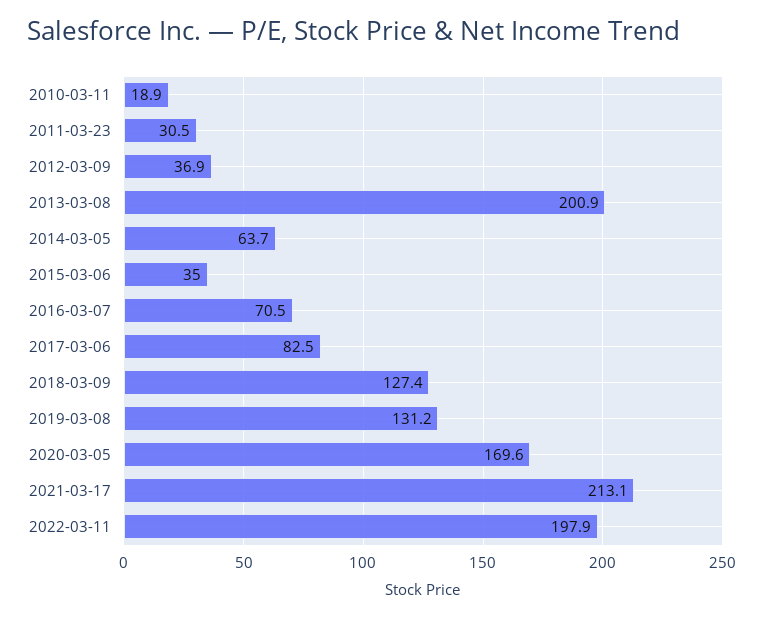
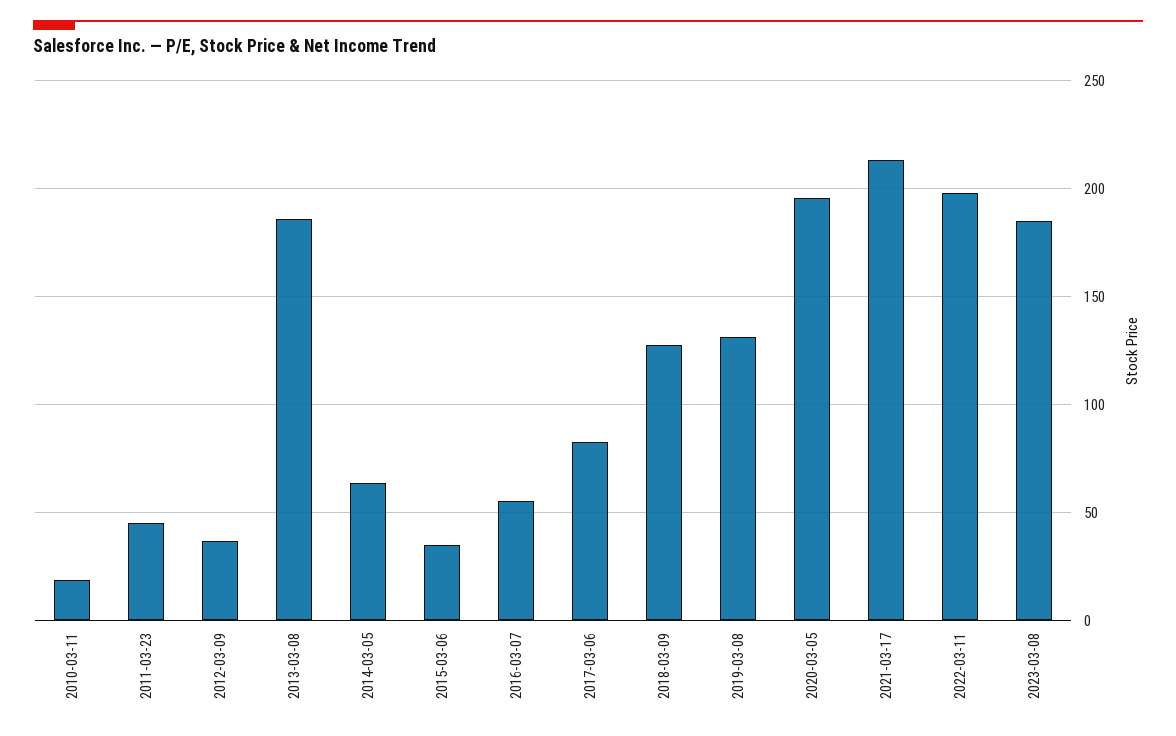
2011-03-23: 30.5 -> 45
2013-03-08: 200.9 -> 185
2016-03-07: 70.5 -> 55
2020-03-05: 169.6 -> 195
2023-03-08: none -> 185

